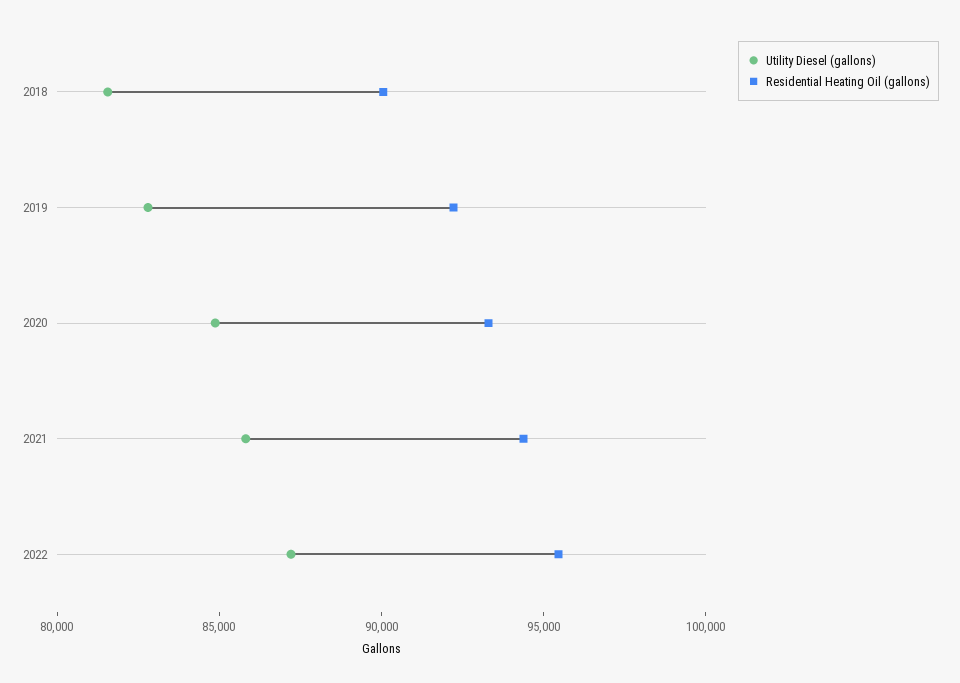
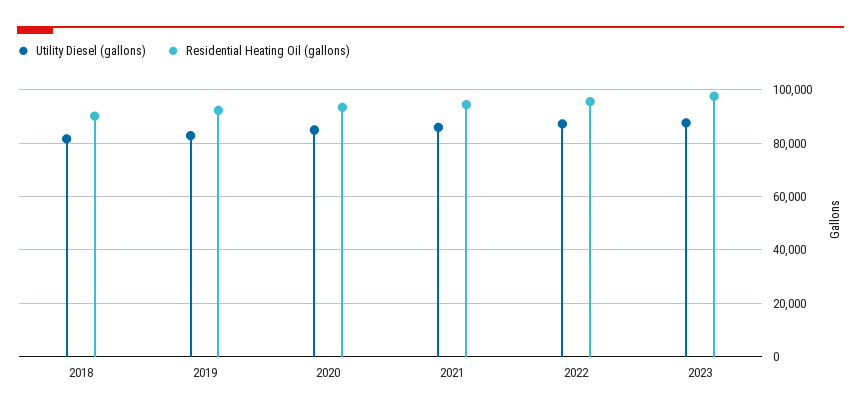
Utility Diesel (gallons), 2023: none -> 87500
Residential Heating Oil (gallons), 2023: none -> 97500

